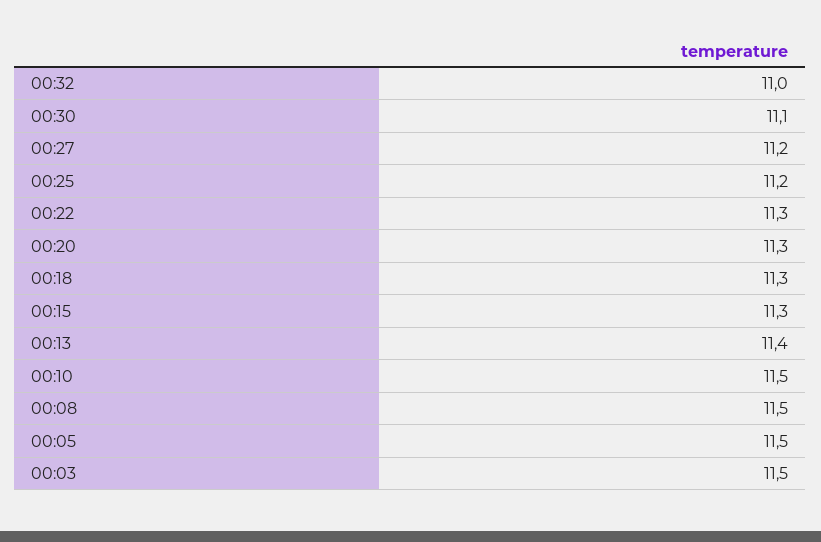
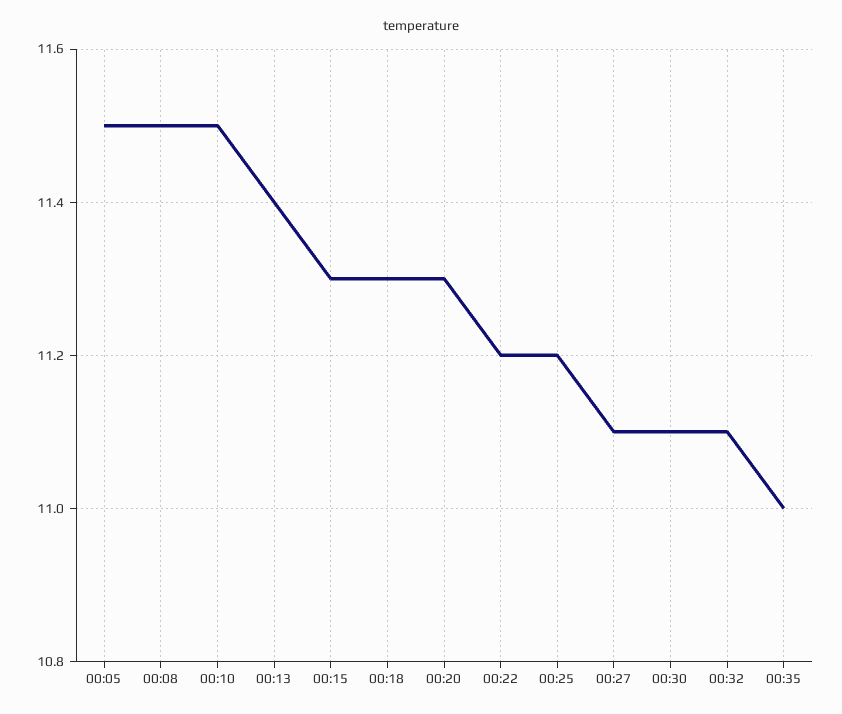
00:32: 11 -> 11.1
00:27: 11.2 -> 11.1
00:22: 11.3 -> 11.2
00:03: 11.5 -> none
00:35: none -> 11

